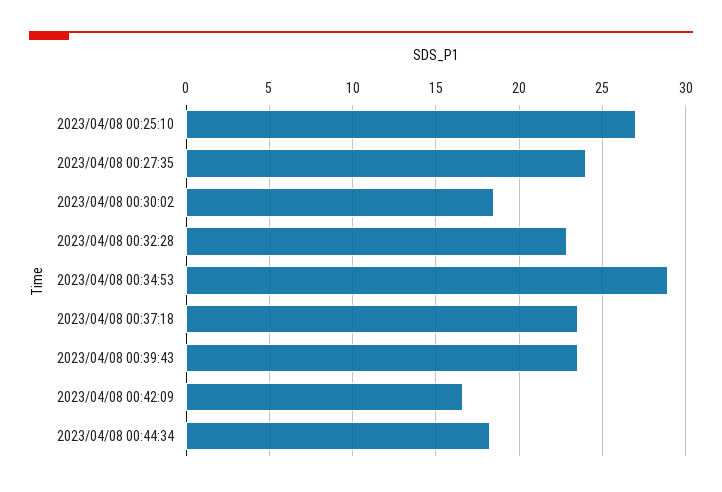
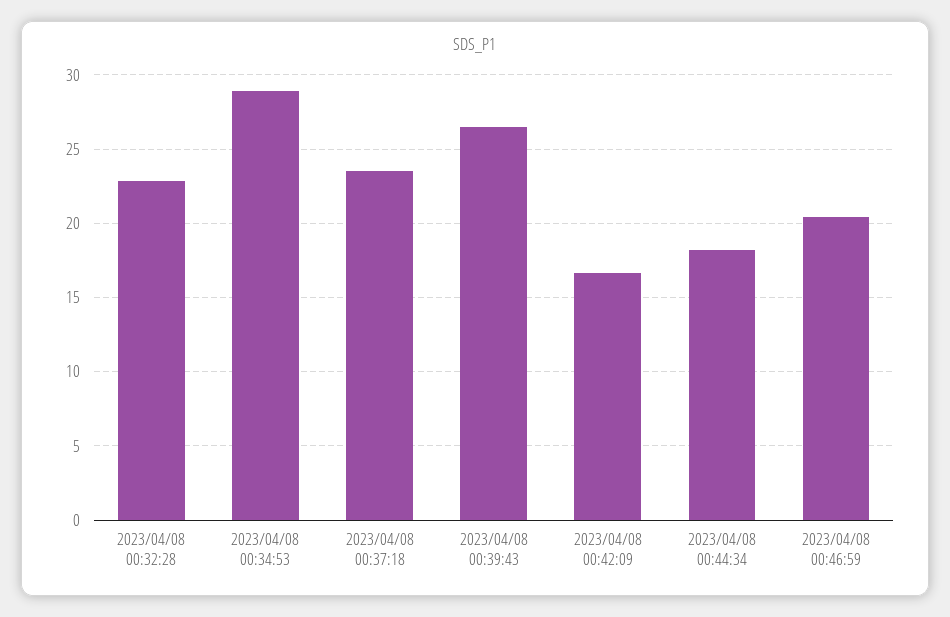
2023/04/08 00:25:10: 27 -> none
2023/04/08 00:27:35: 24 -> none
2023/04/08 00:30:02: 18.5 -> none
2023/04/08 00:39:43: 23.5 -> 26.5
2023/04/08 00:46:59: none -> 20.5

